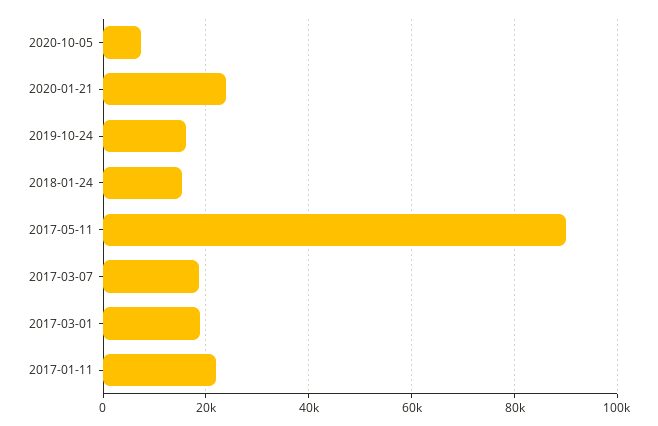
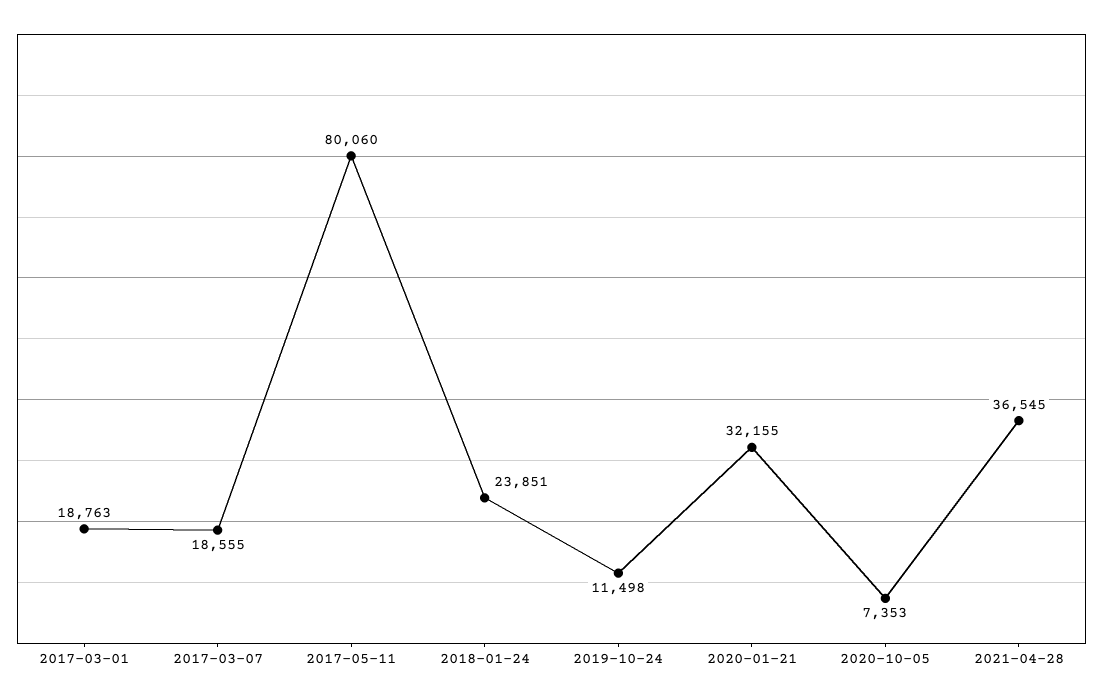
2020-01-21: 24000 -> 32155
2019-10-24: 16000 -> 11498
2018-01-24: 16000 -> 23851
2017-05-11: 90000 -> 80060
2017-01-11: 22000 -> none
2021-04-28: none -> 36545

